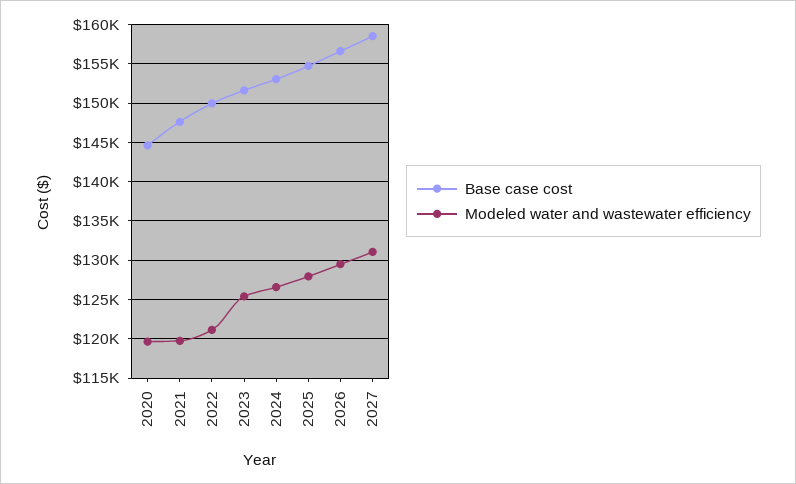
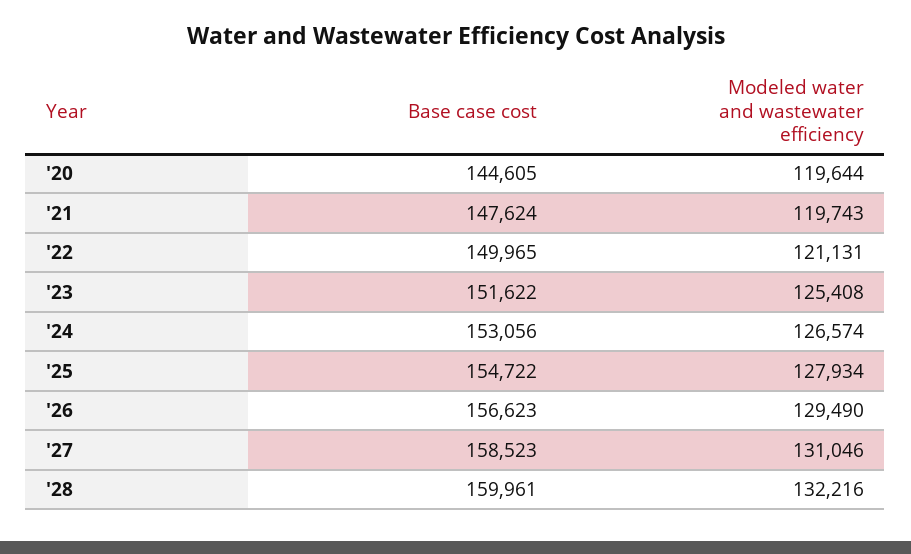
Base case cost, '28: none -> 159961
Modeled water and wastewater efficiency, '28: none -> 132216

